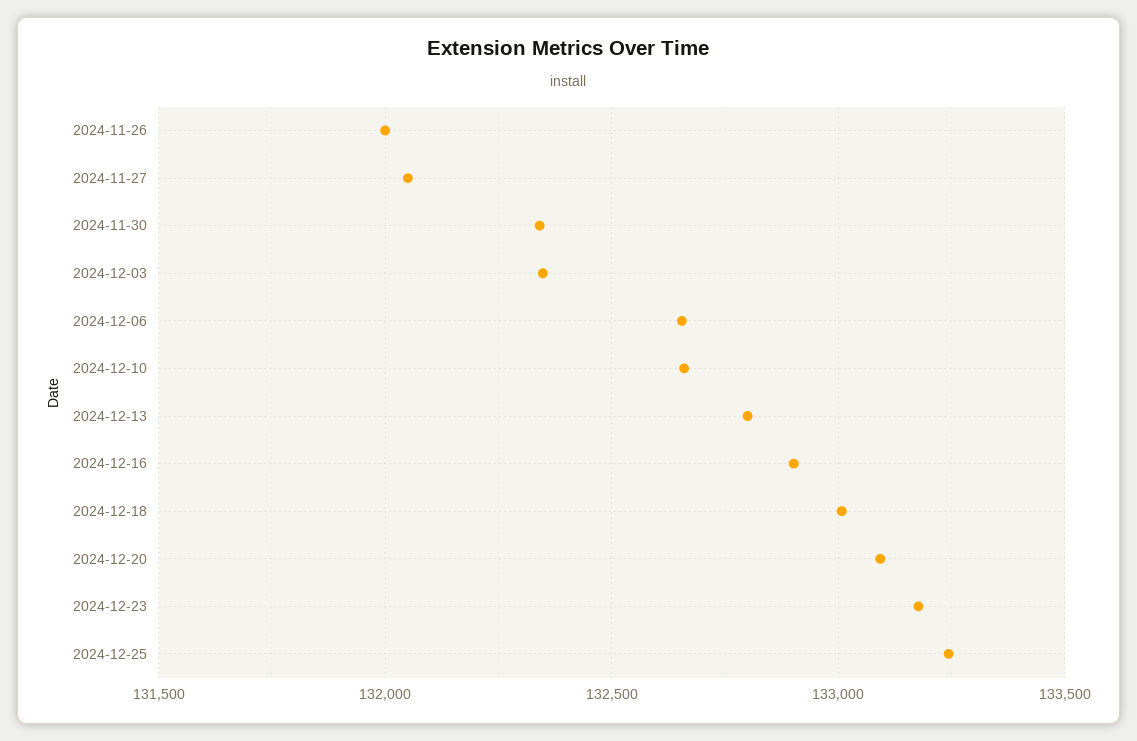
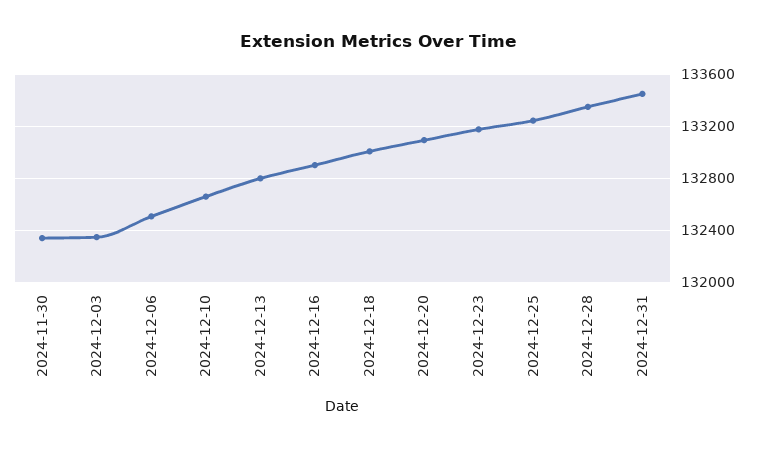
2024-11-26: 132000 -> none
2024-11-27: 132050 -> none
2024-12-06: 132650 -> 132500
2024-12-28: none -> 133350
2024-12-31: none -> 133450

